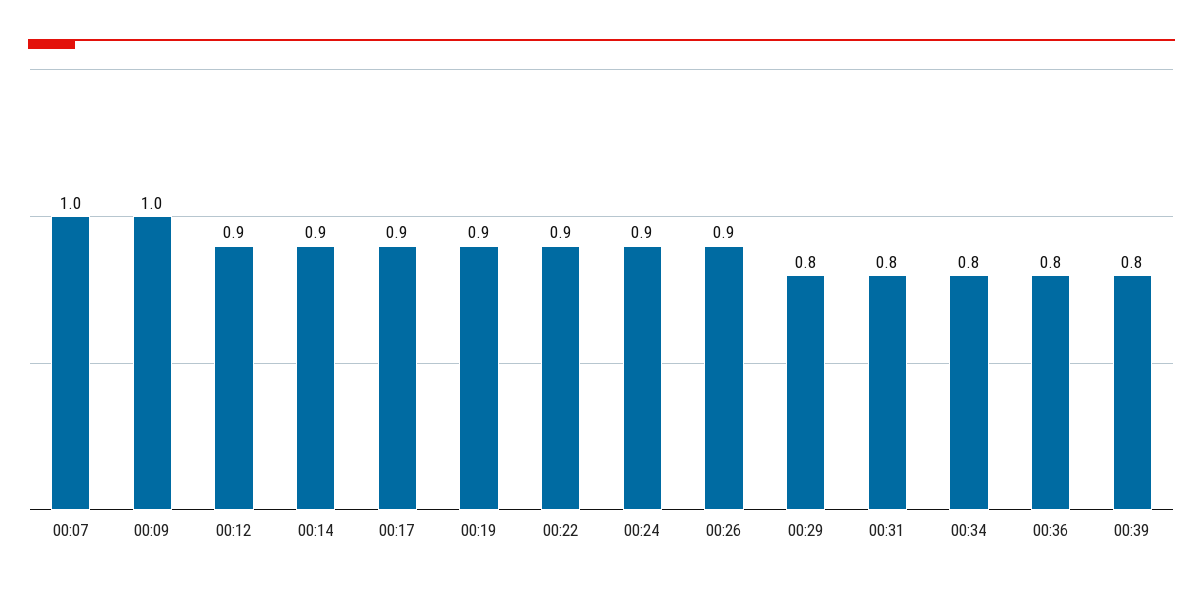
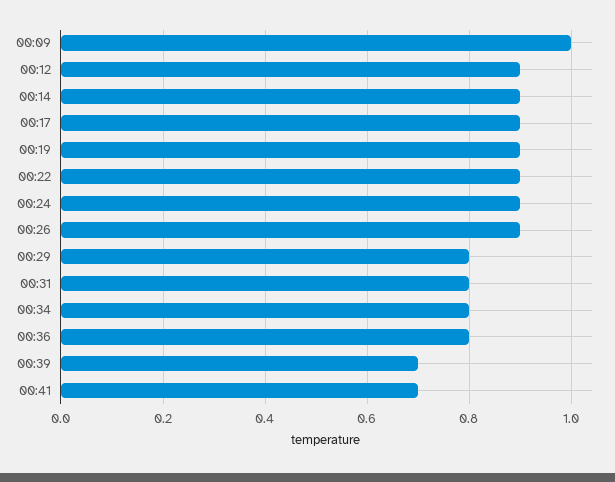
00:07: 1 -> none
00:39: 0.8 -> 0.7
00:41: none -> 0.7

